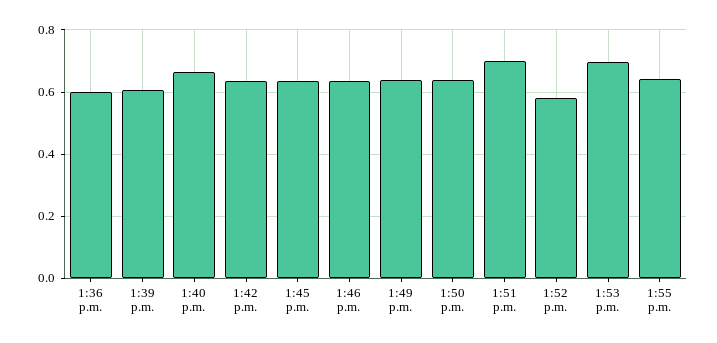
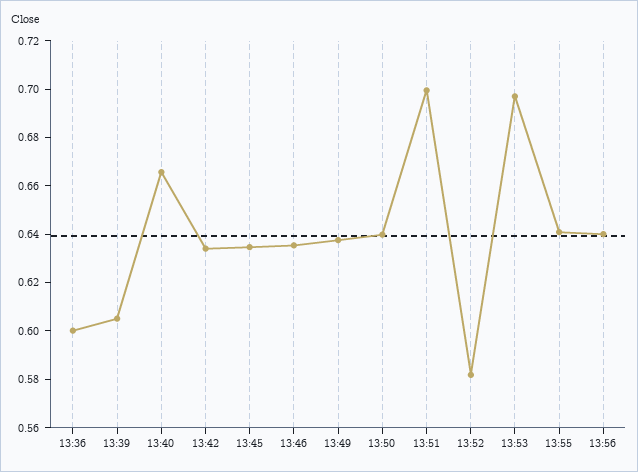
13:56: none -> 0.64

